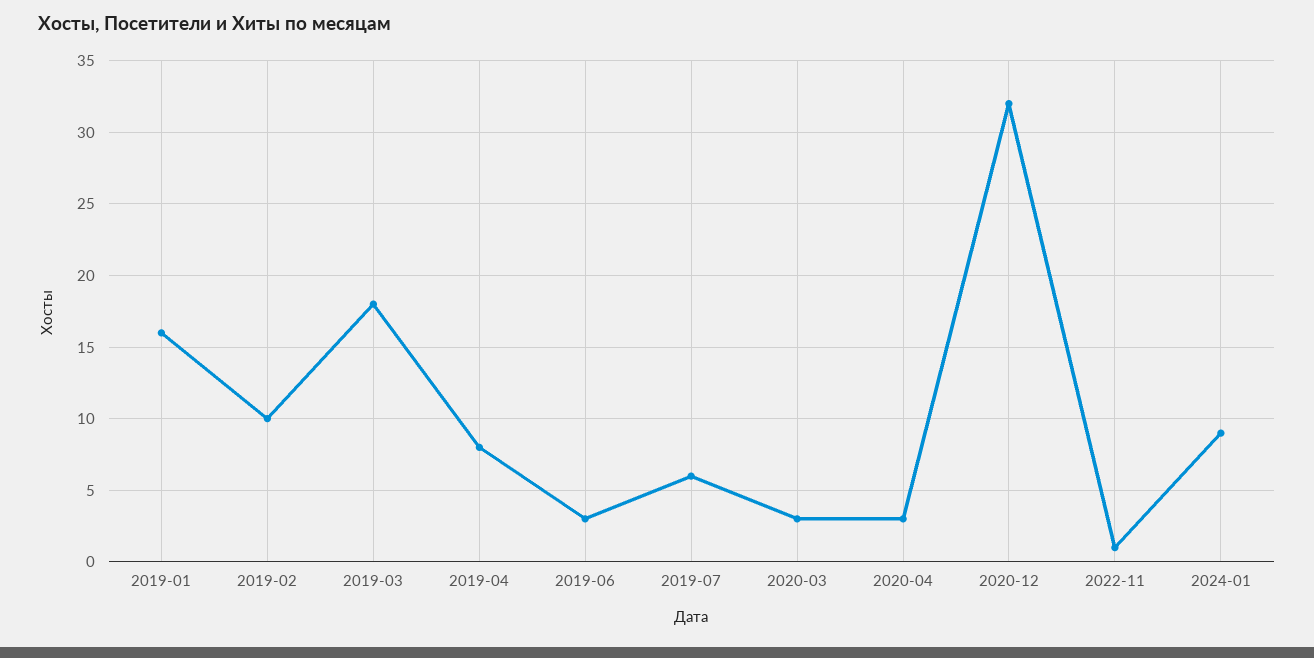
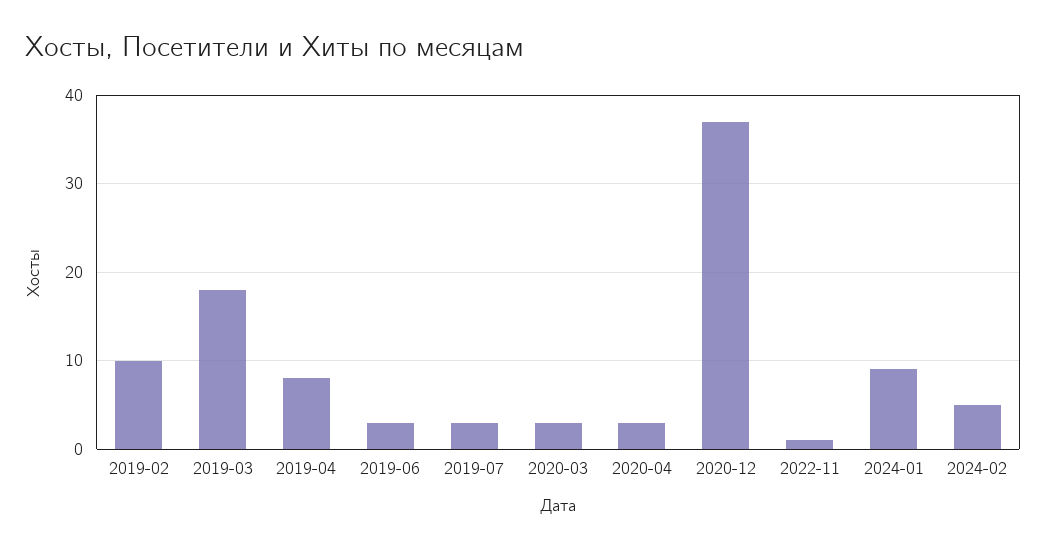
2019-01: 16 -> none
2019-07: 6 -> 3
2020-12: 32 -> 37
2024-02: none -> 5

